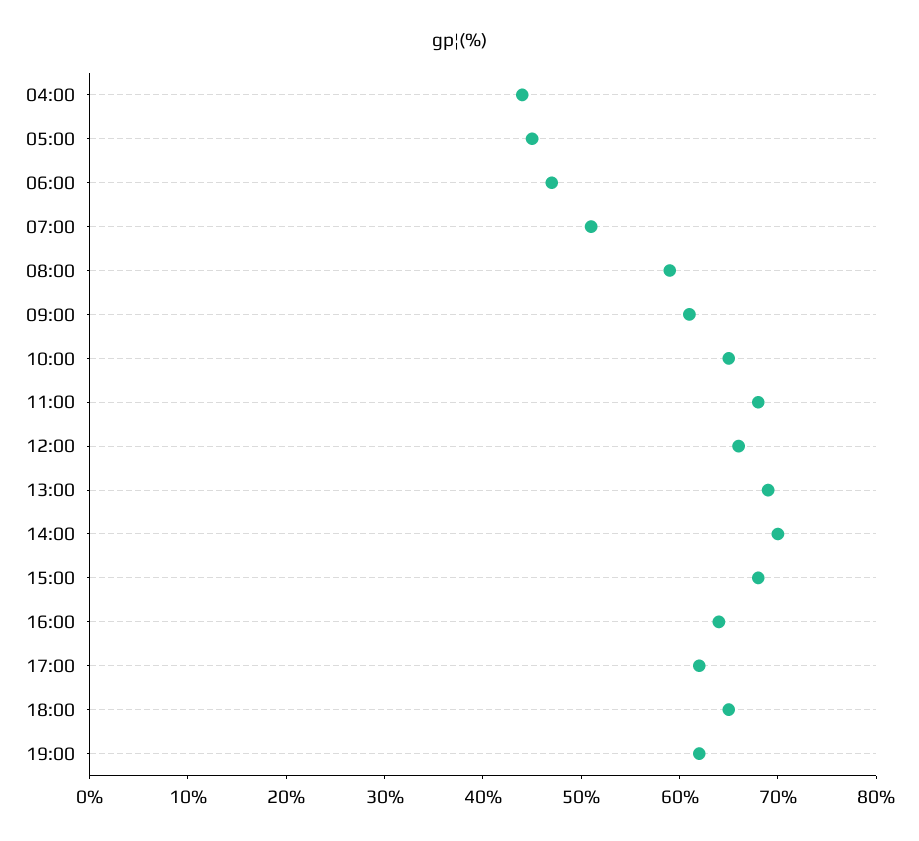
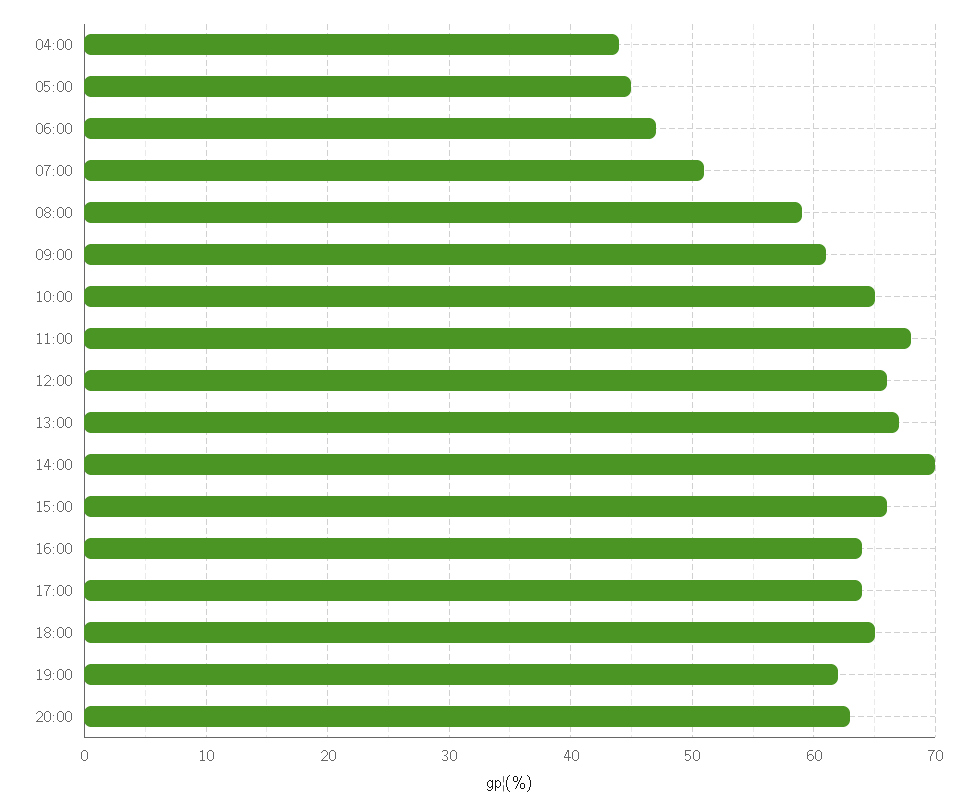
13:00: 69 -> 67
15:00: 68 -> 66
17:00: 62 -> 64
20:00: none -> 63

